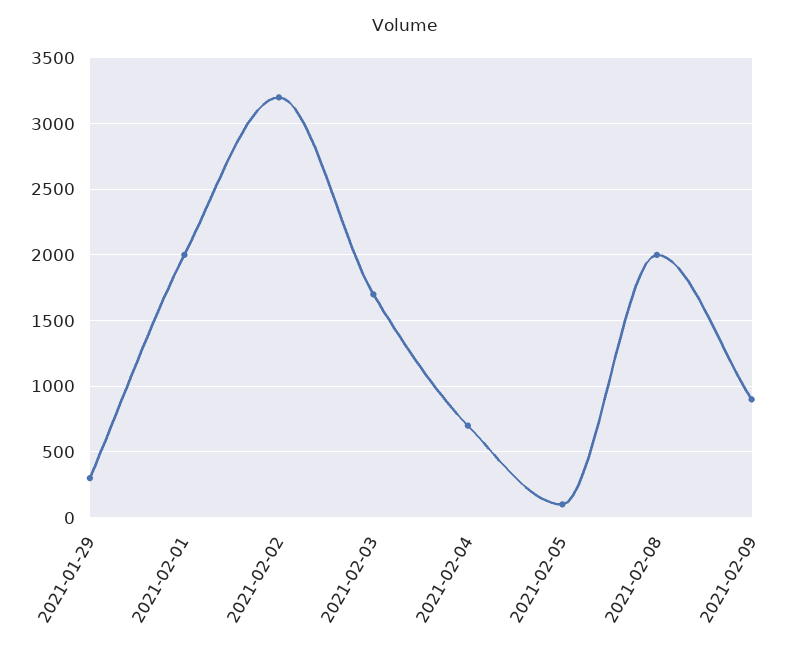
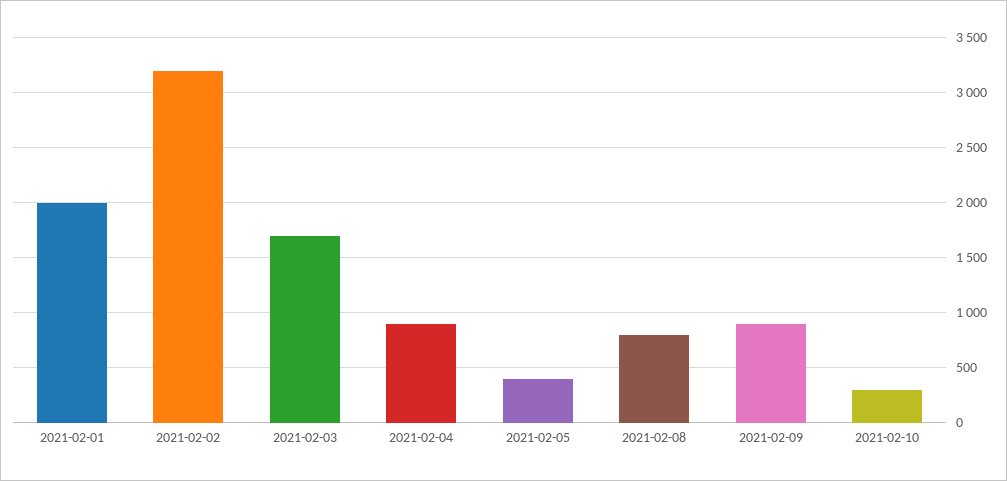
2021-01-29: 300 -> none
2021-02-04: 700 -> 900
2021-02-05: 100 -> 400
2021-02-08: 2000 -> 800
2021-02-10: none -> 300

